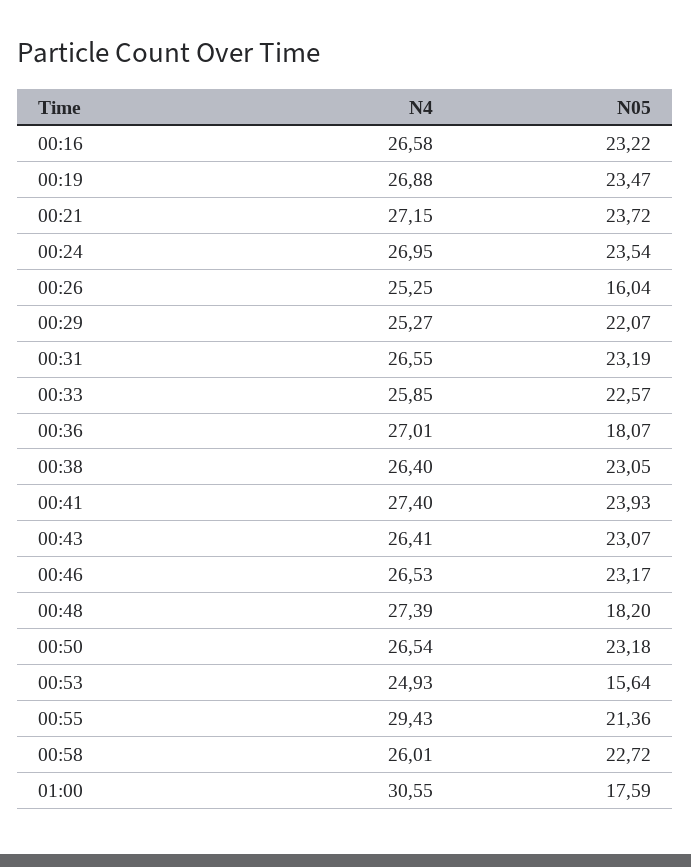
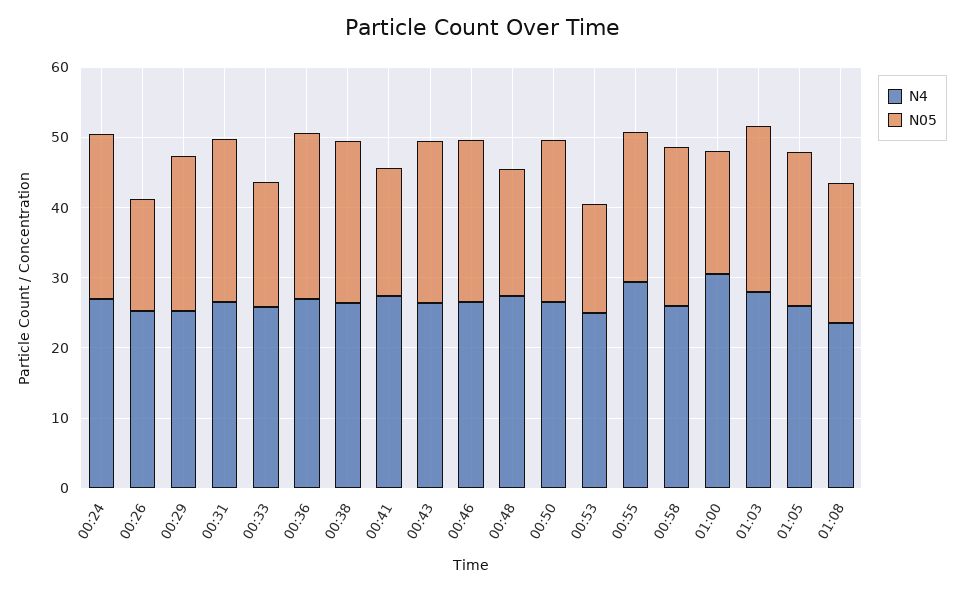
N4, 00:16: 26.58 -> none
N05, 00:16: 23.22 -> none
N4, 00:19: 26.88 -> none
N05, 00:19: 23.47 -> none
N4, 00:21: 27.15 -> none
N05, 00:21: 23.72 -> none
N05, 00:33: 22.57 -> 18
N05, 00:36: 18.07 -> 24
N05, 00:41: 23.93 -> 18
N4, 01:03: none -> 28
N05, 01:03: none -> 24
N4, 01:05: none -> 26
N05, 01:05: none -> 22
N4, 01:08: none -> 24
N05, 01:08: none -> 20

